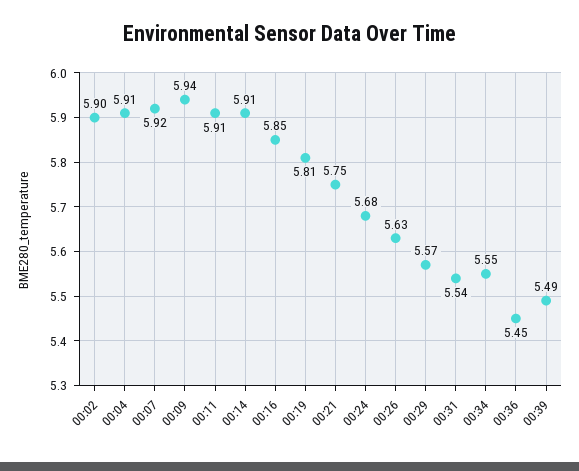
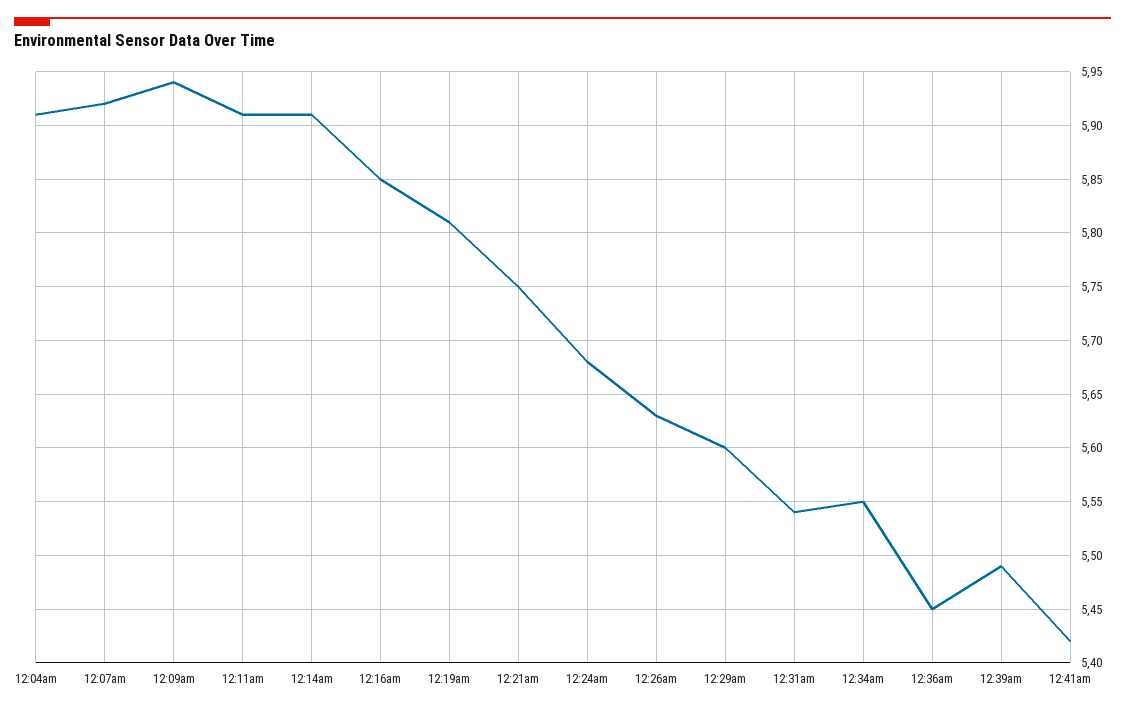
00:02: 5.9 -> none
00:29: 5.57 -> 5.6
12:41am: none -> 5.42

